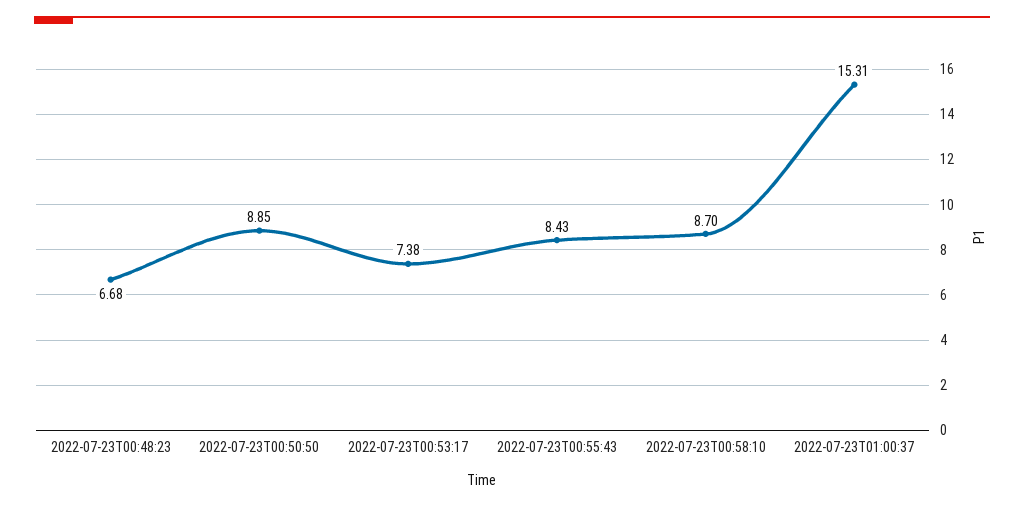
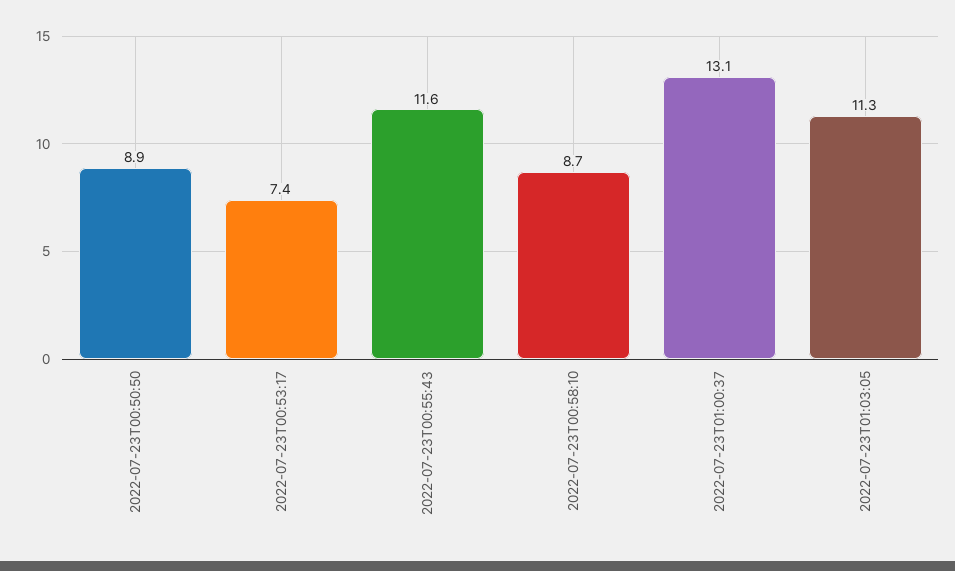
2022-07-23T00:48:23: 6.68 -> none
2022-07-23T00:55:43: 8.43 -> 11.6
2022-07-23T01:00:37: 15.31 -> 13.1
2022-07-23T01:03:05: none -> 11.3

